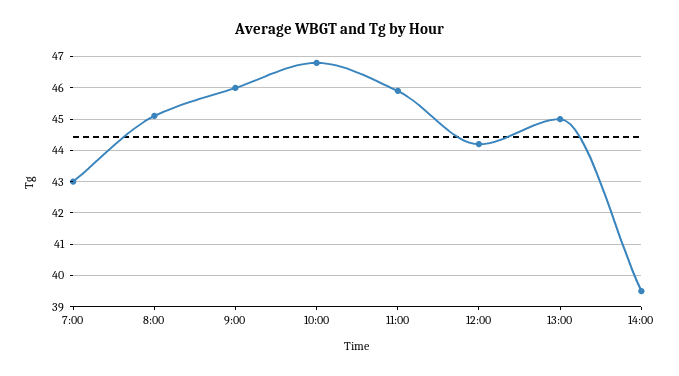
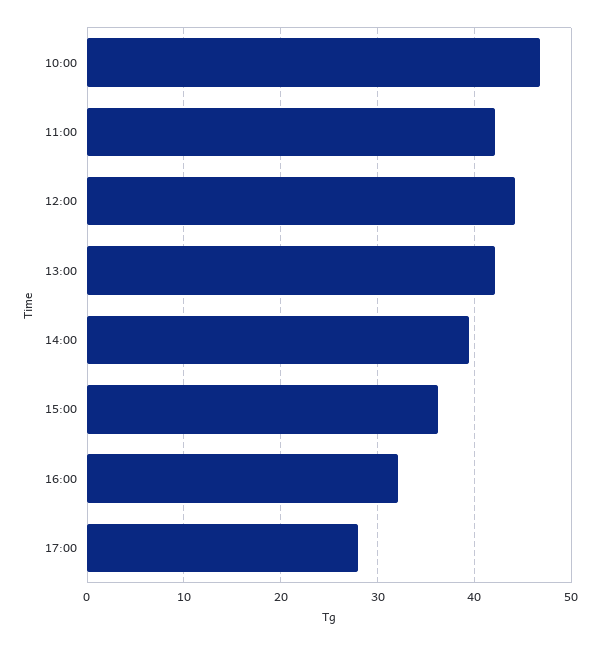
7:00: 43 -> none
8:00: 45 -> none
9:00: 46 -> none
11:00: 46 -> 42
13:00: 45 -> 42
15:00: none -> 36
16:00: none -> 32
17:00: none -> 28

